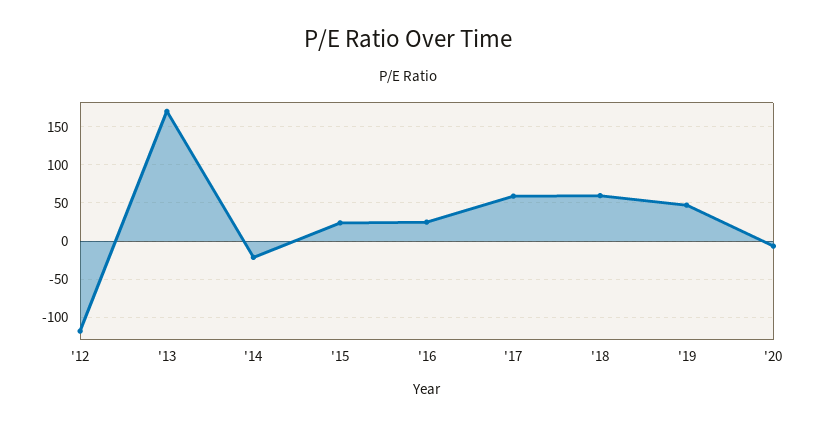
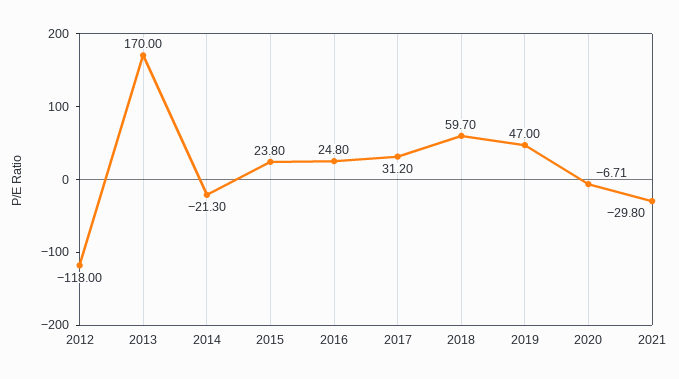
'17: 60 -> 31.2
2021: none -> -29.8

